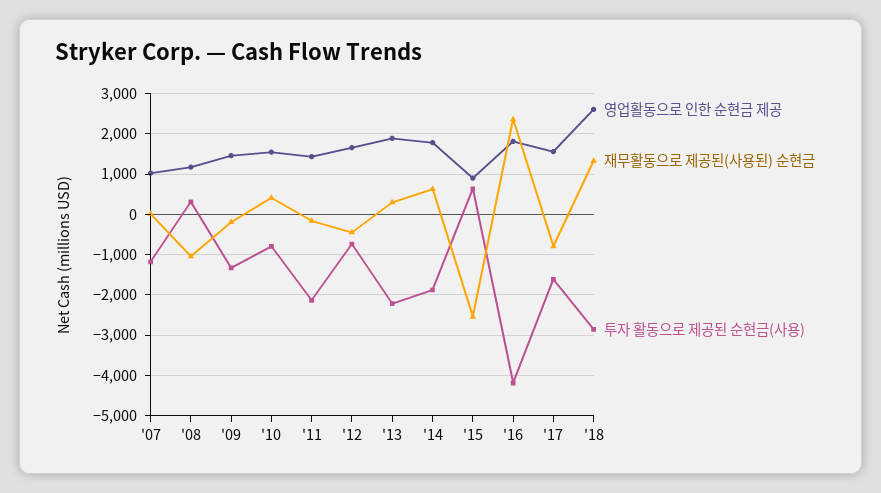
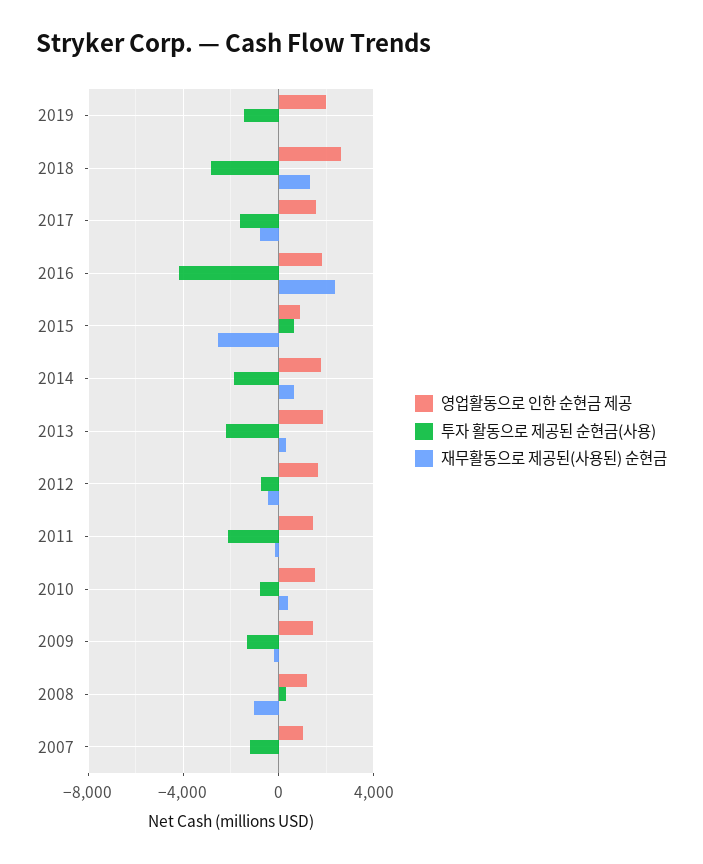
영업활동으로 인한 순현금 제공, 2019: none -> 2000
투자 활동으로 제공된 순현금(사용), 2019: none -> -1500
재무활동으로 제공된(사용된) 순현금, 2019: none -> 0

